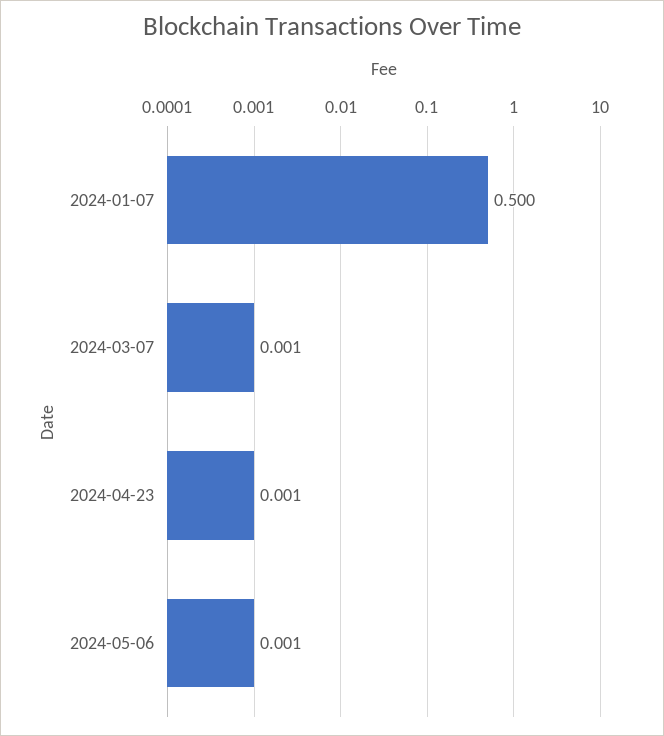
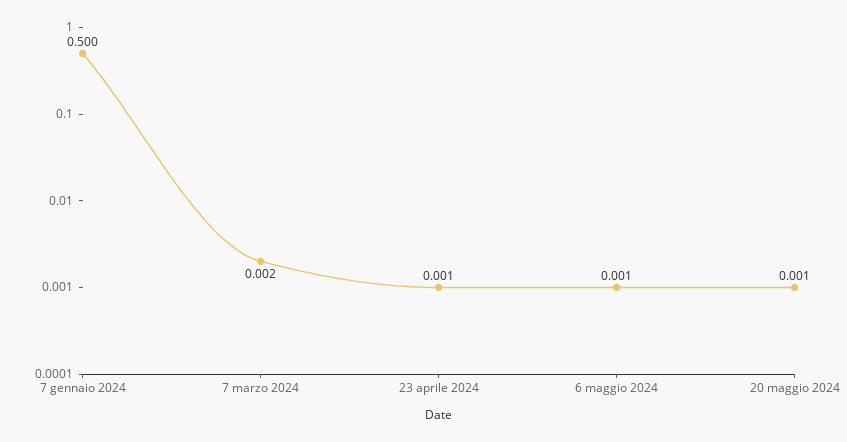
2024-03-07: 0.001 -> 0.002
20 maggio 2024: none -> 0.001

